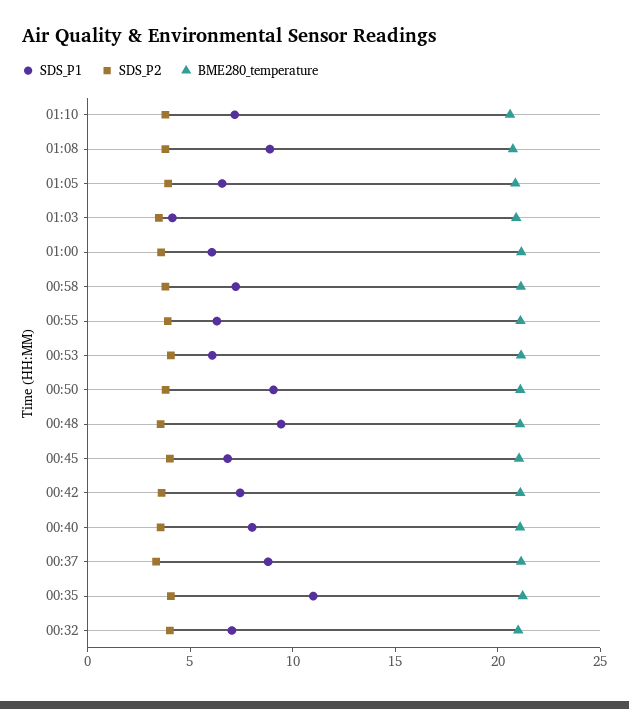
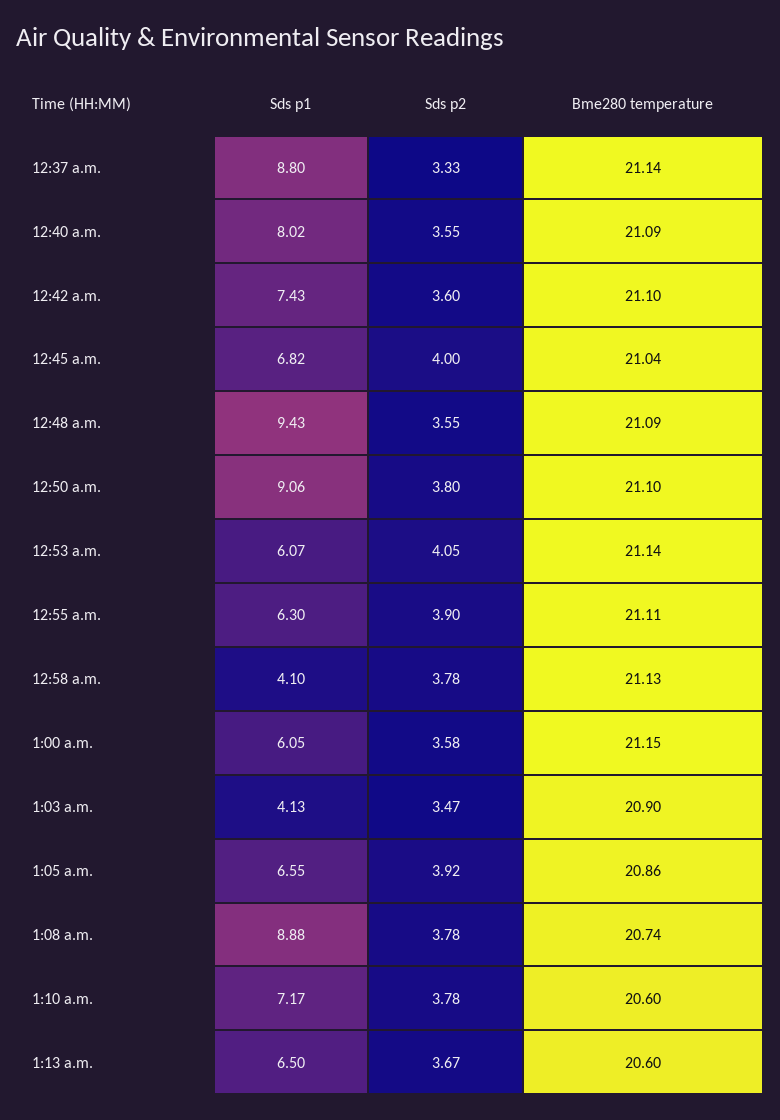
SDS_P1, 00:58: 7 -> 4.1
SDS_P1, 00:35: 11 -> none
SDS_P2, 00:35: 4 -> none
BME280_temperature, 00:35: 21 -> none
SDS_P1, 00:32: 7 -> none
SDS_P2, 00:32: 4 -> none
BME280_temperature, 00:32: 21 -> none
SDS_P1, 1:13 a.m.: none -> 6.5
SDS_P2, 1:13 a.m.: none -> 3.67
BME280_temperature, 1:13 a.m.: none -> 20.6

